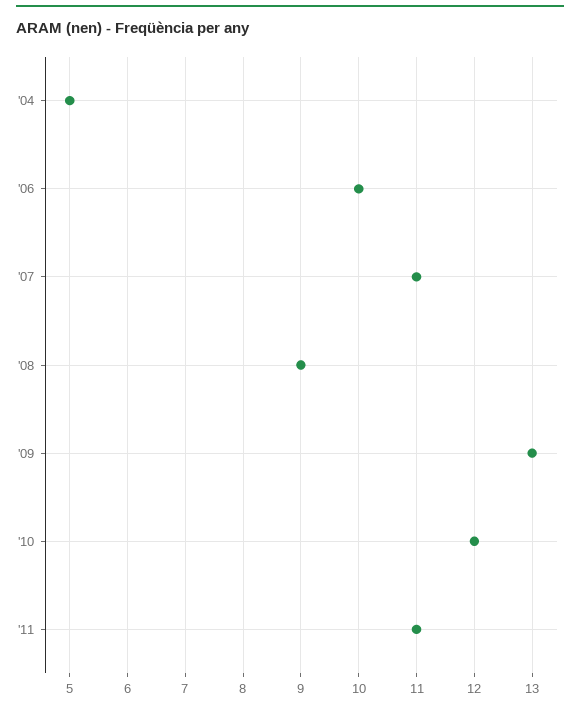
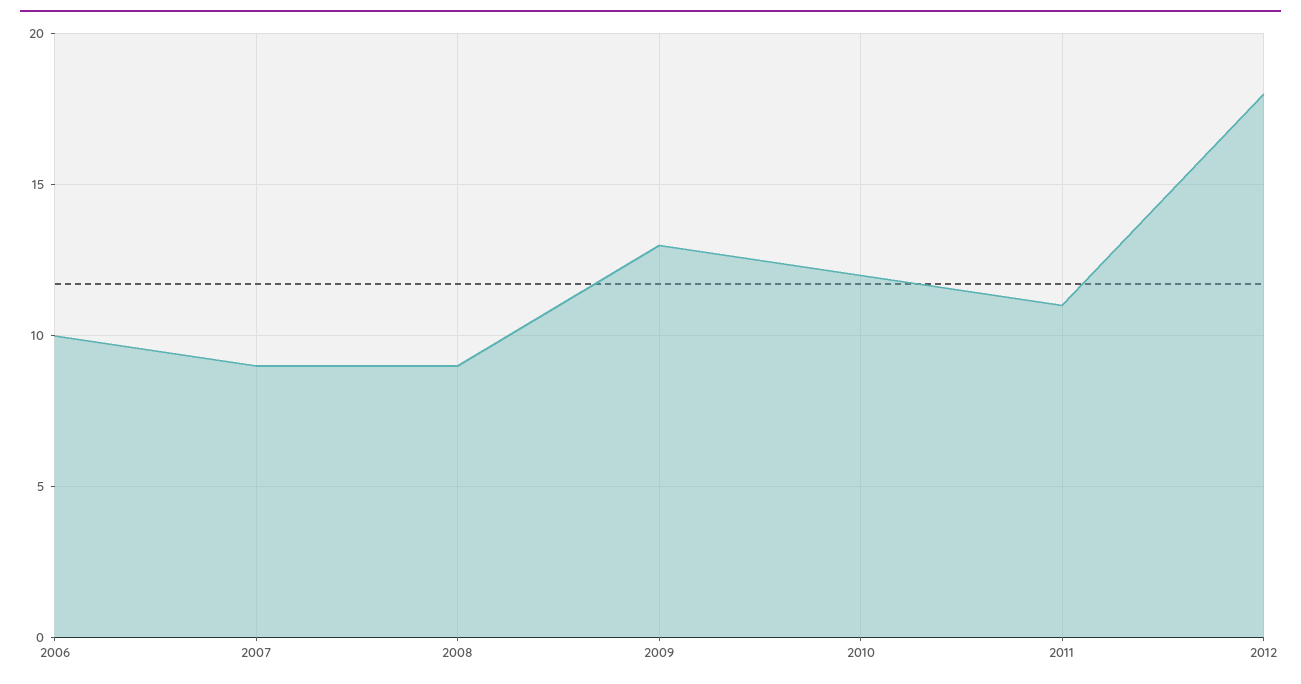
'04: 5 -> none
'07: 11 -> 9
2012: none -> 18

